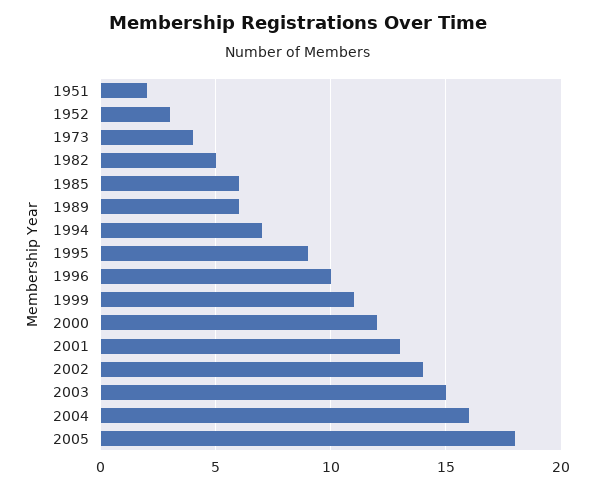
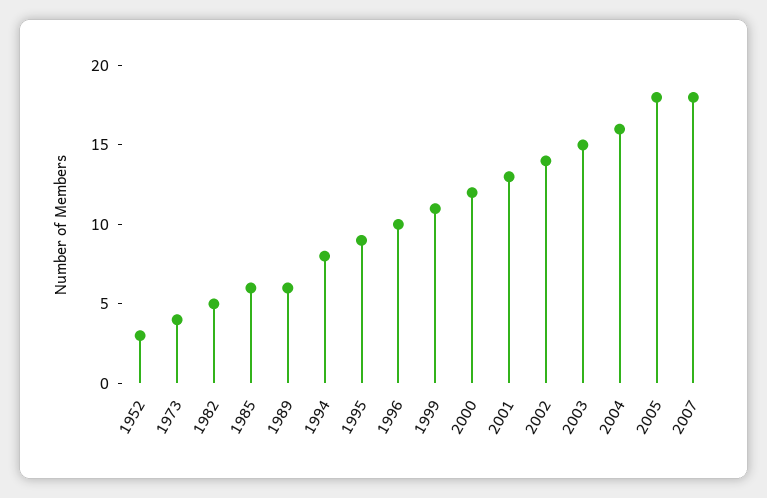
1951: 2 -> none
1994: 7 -> 8
2007: none -> 18

